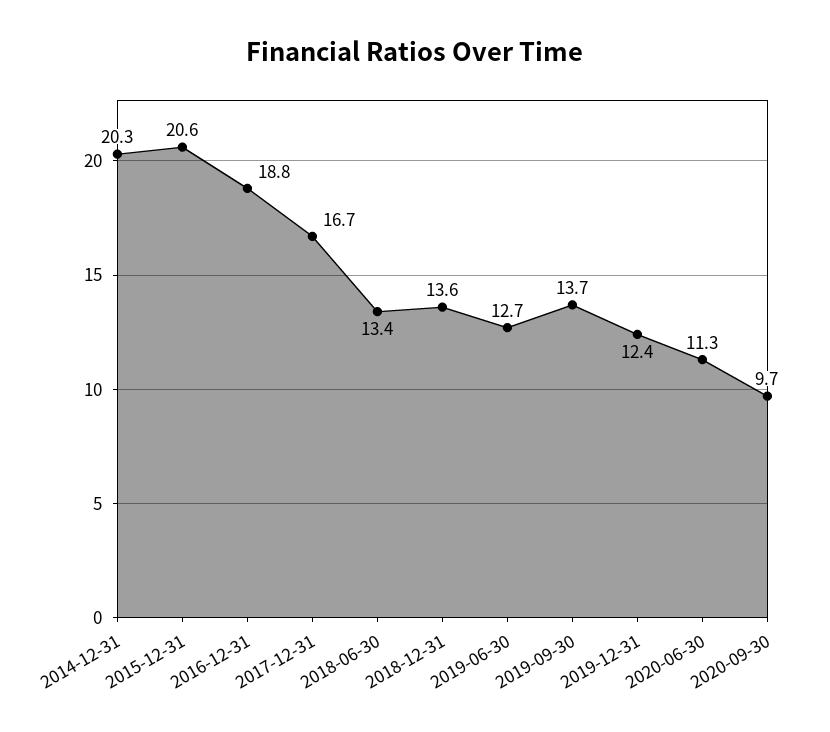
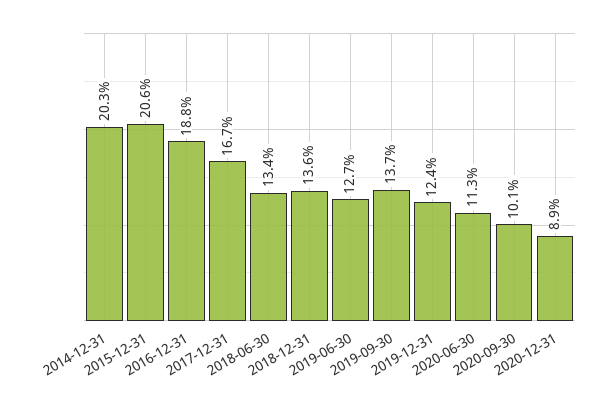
2020-09-30: 9.7 -> 10.1
2020-12-31: none -> 8.9

